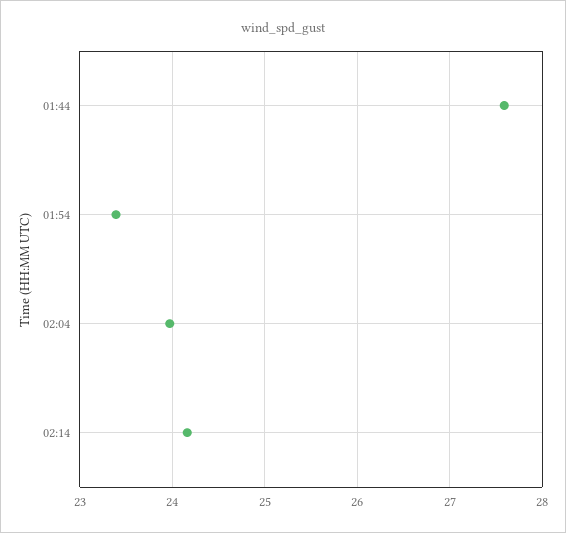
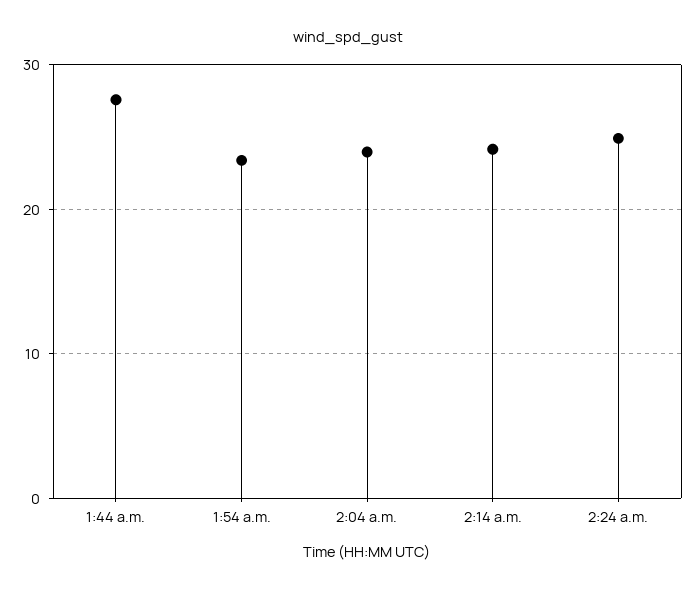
2:24 a.m.: none -> 25

